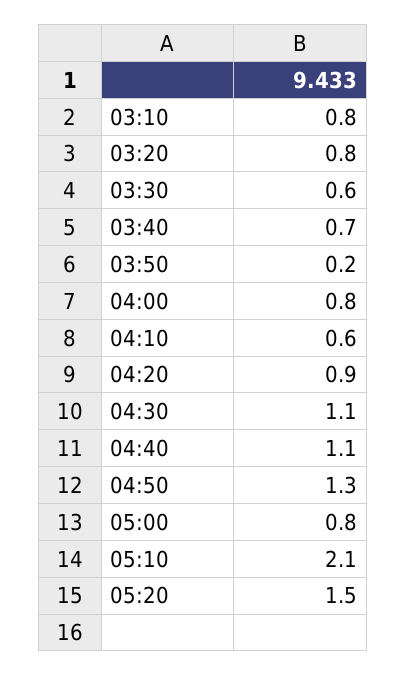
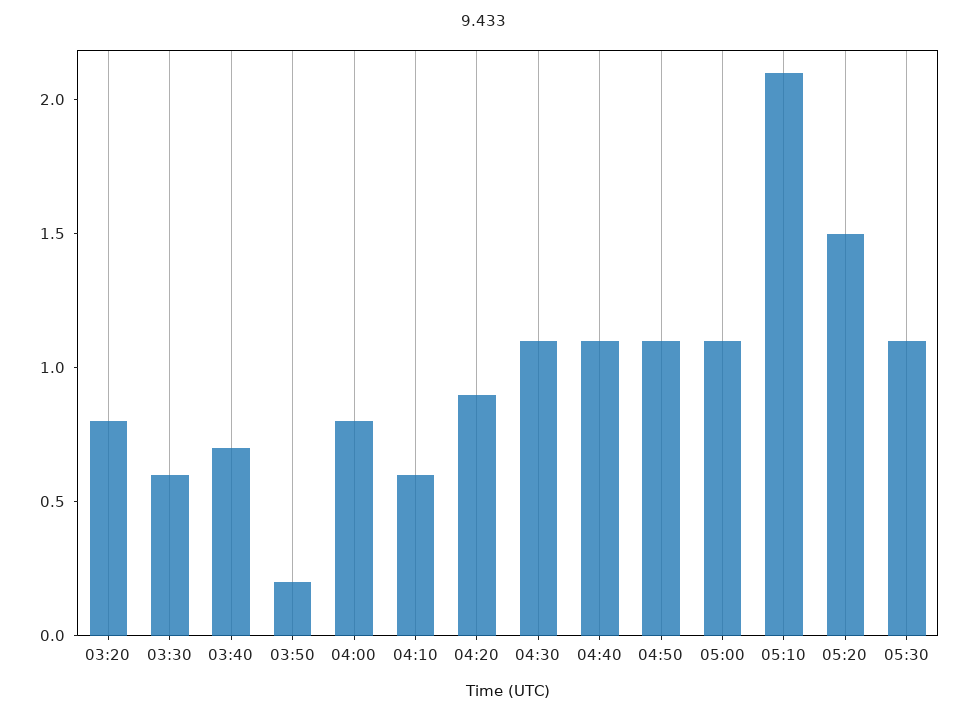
03:10: 0.8 -> none
04:50: 1.3 -> 1.1
05:00: 0.8 -> 1.1
05:30: none -> 1.1

